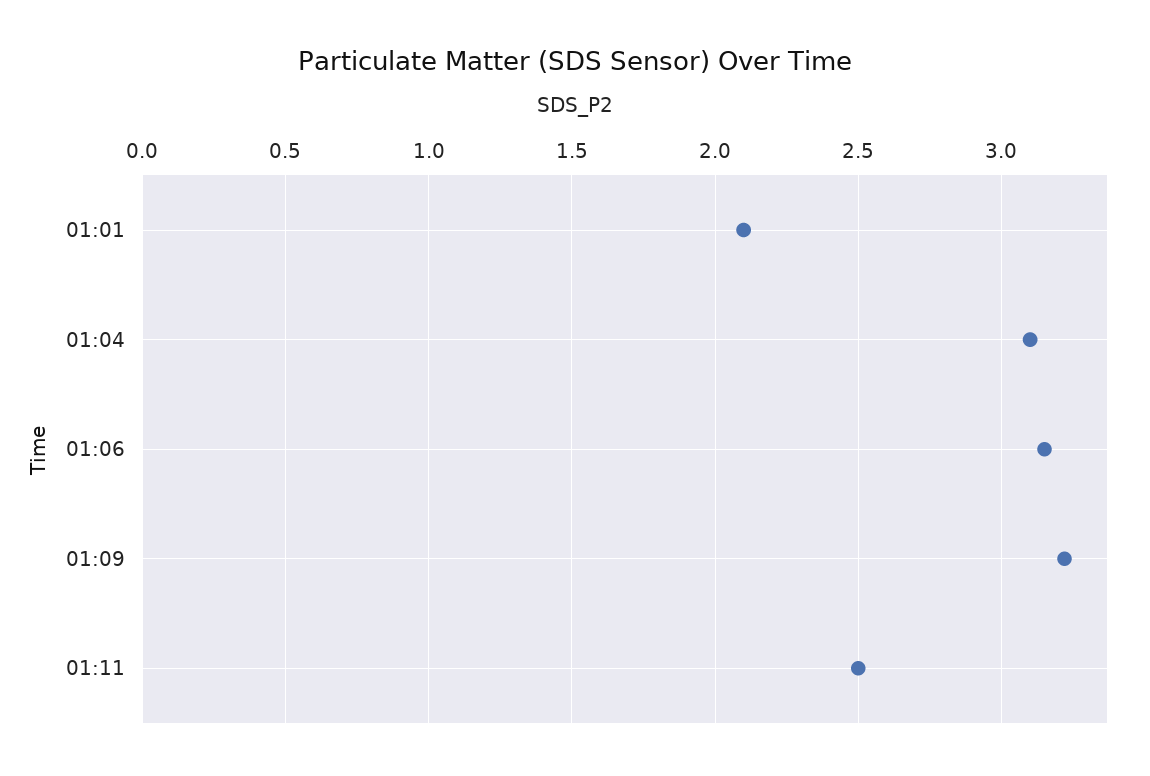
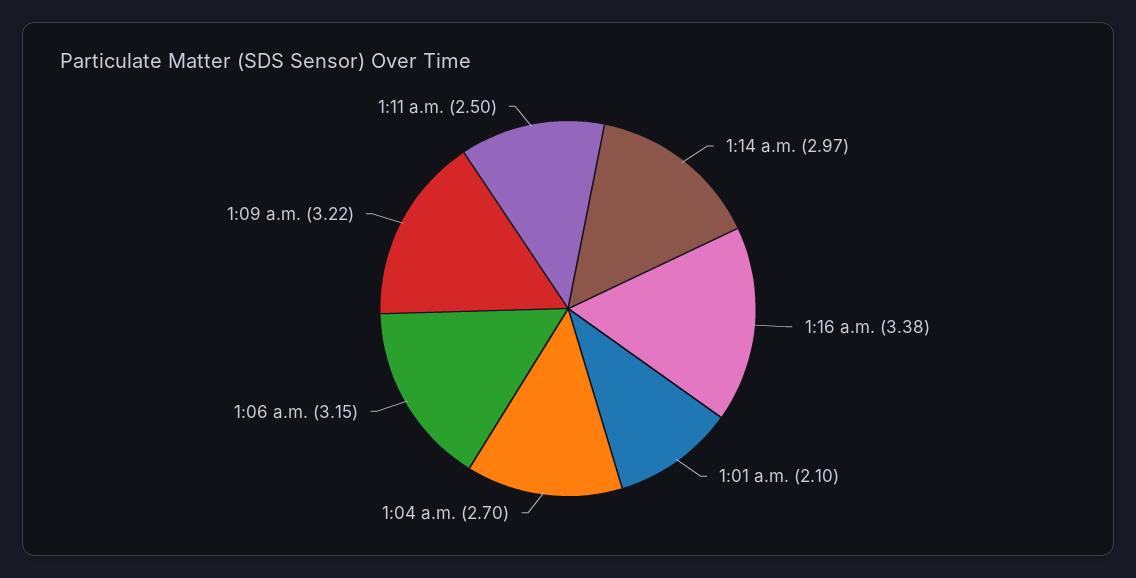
01:04: 3.1 -> 2.7
1:14 a.m.: none -> 2.97
1:16 a.m.: none -> 3.38

